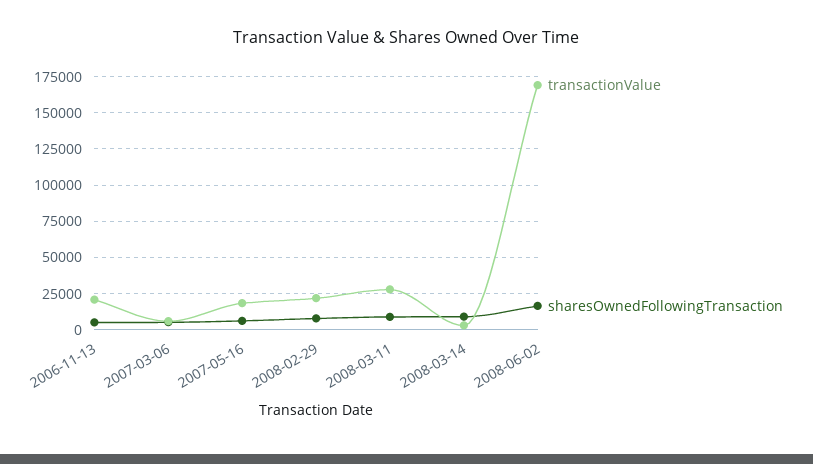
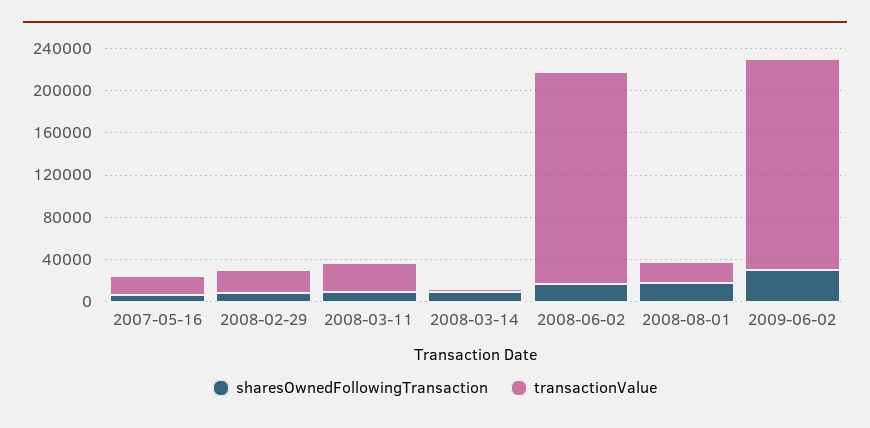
transactionValue, 2006-11-13: 20000 -> none
sharesOwnedFollowingTransaction, 2006-11-13: 5000 -> none
transactionValue, 2007-03-06: 5000 -> none
sharesOwnedFollowingTransaction, 2007-03-06: 5000 -> none
transactionValue, 2008-06-02: 170000 -> 200000
sharesOwnedFollowingTransaction, 2008-08-01: none -> 20000
transactionValue, 2008-08-01: none -> 20000
sharesOwnedFollowingTransaction, 2009-06-02: none -> 30000
transactionValue, 2009-06-02: none -> 200000

